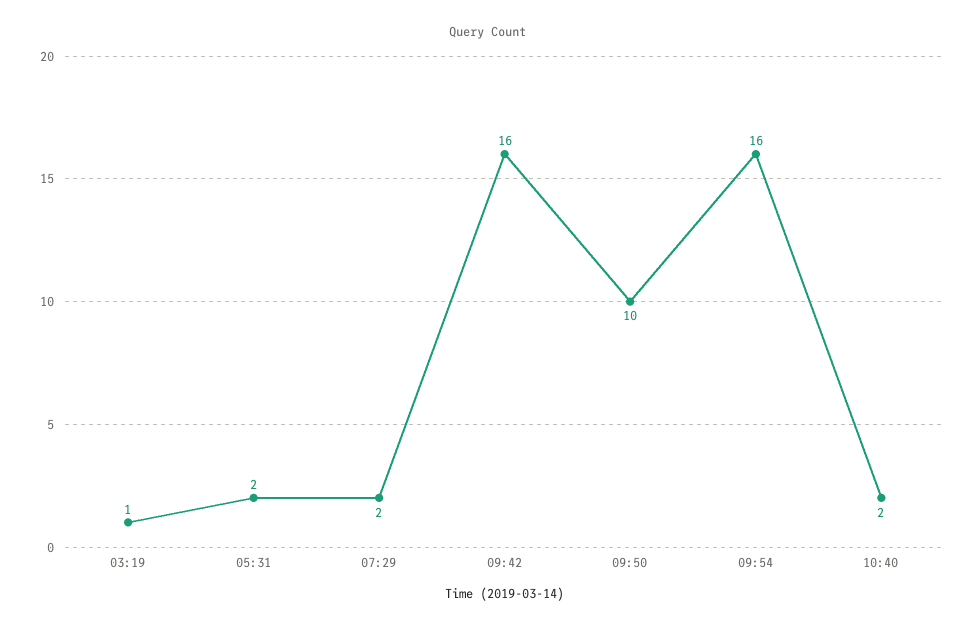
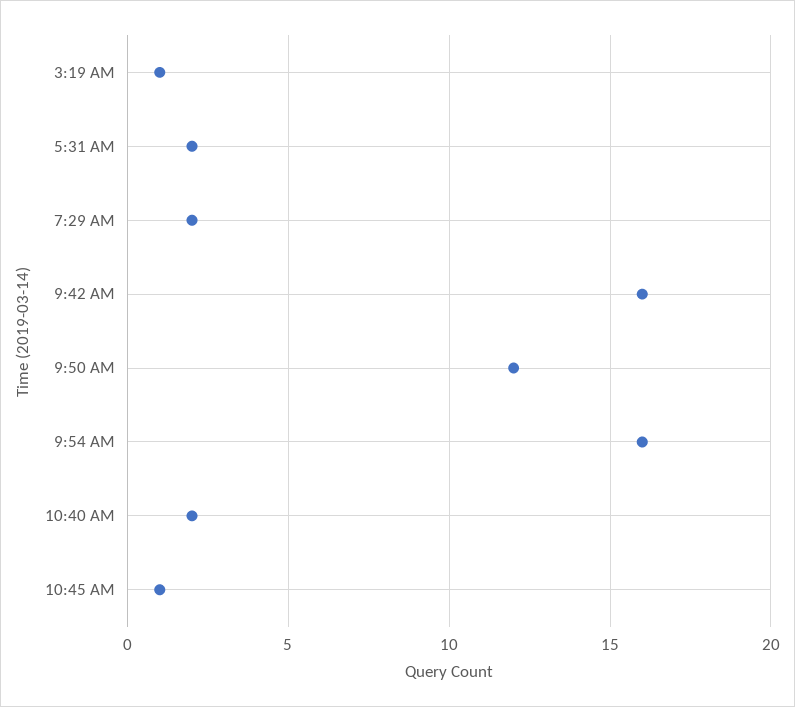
09:50: 10 -> 12
10:45 AM: none -> 1

